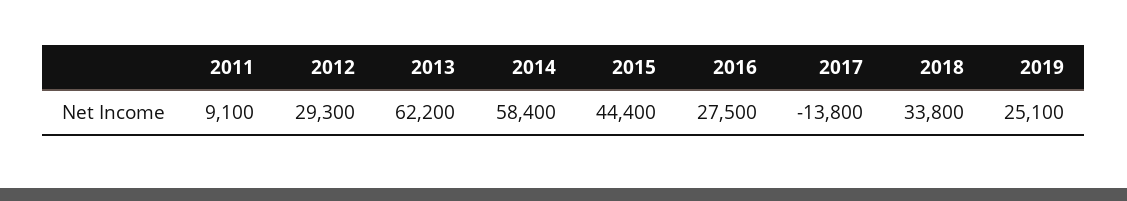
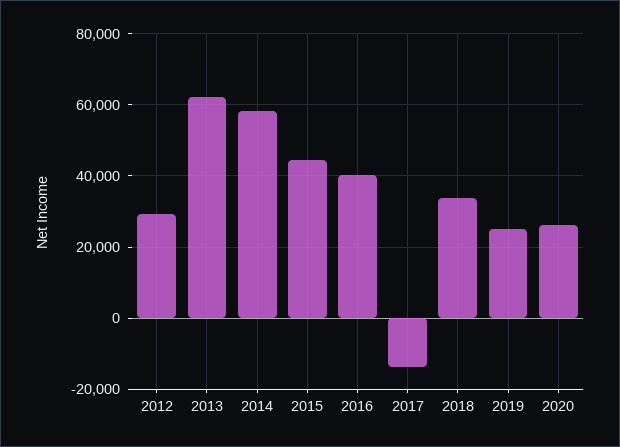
2011: 9100 -> none
2016: 27500 -> 40000
2020: none -> 26000

